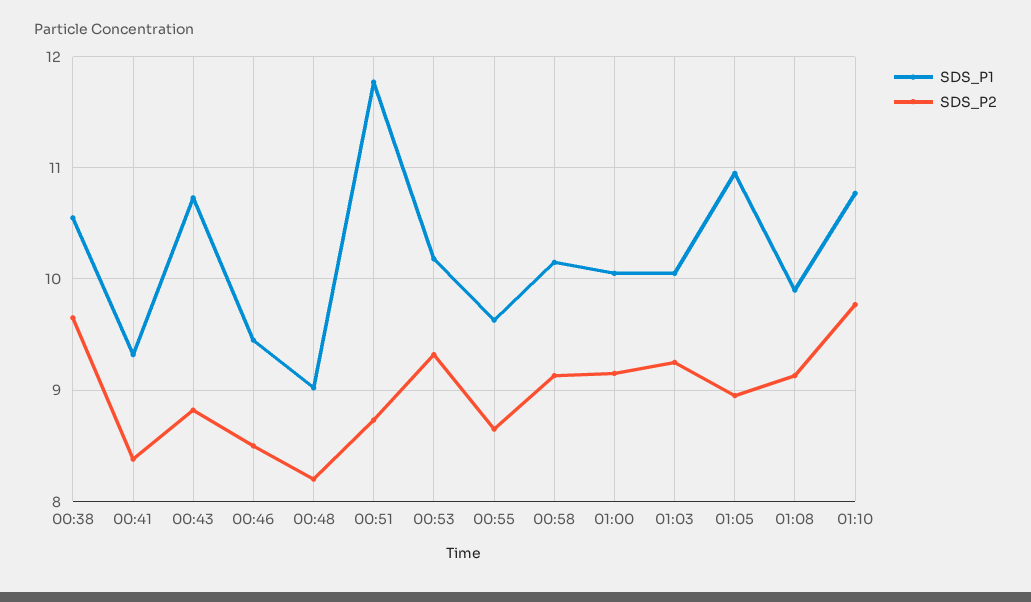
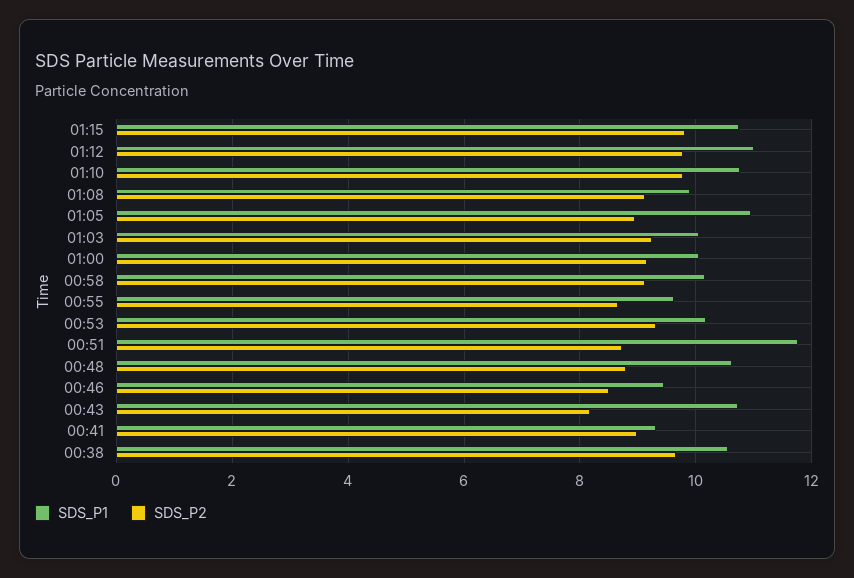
SDS_P2, 00:41: 8.4 -> 9
SDS_P2, 00:43: 8.8 -> 8.2
SDS_P1, 00:48: 9 -> 10.6
SDS_P2, 00:48: 8.2 -> 8.8
SDS_P1, 01:15: none -> 10.8
SDS_P2, 01:15: none -> 9.8
SDS_P1, 01:12: none -> 11
SDS_P2, 01:12: none -> 9.8

